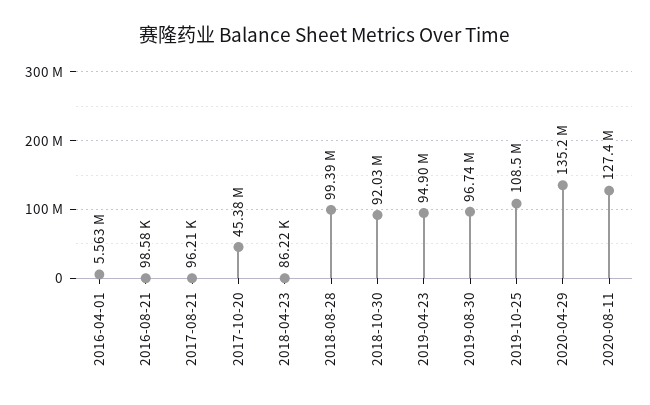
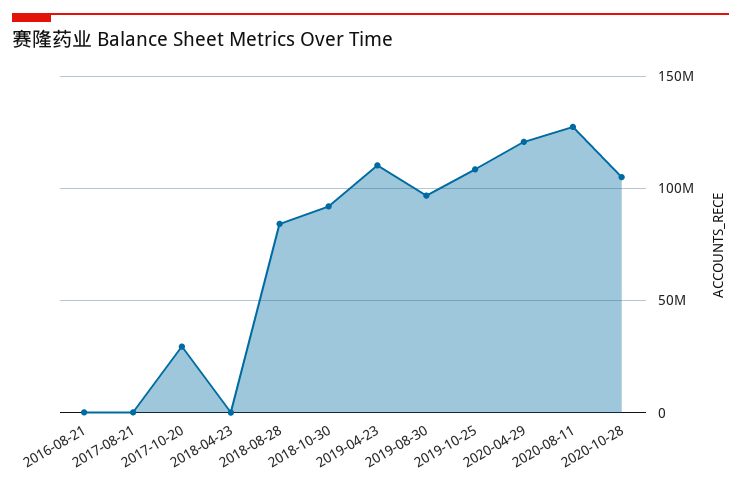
2016-04-01: 5563000 -> none
2017-10-20: 45380000 -> 30000000
2018-08-28: 99390000 -> 85000000
2019-04-23: 94900000 -> 110000000
2020-04-29: 135200000 -> 120000000
2020-10-28: none -> 105000000

